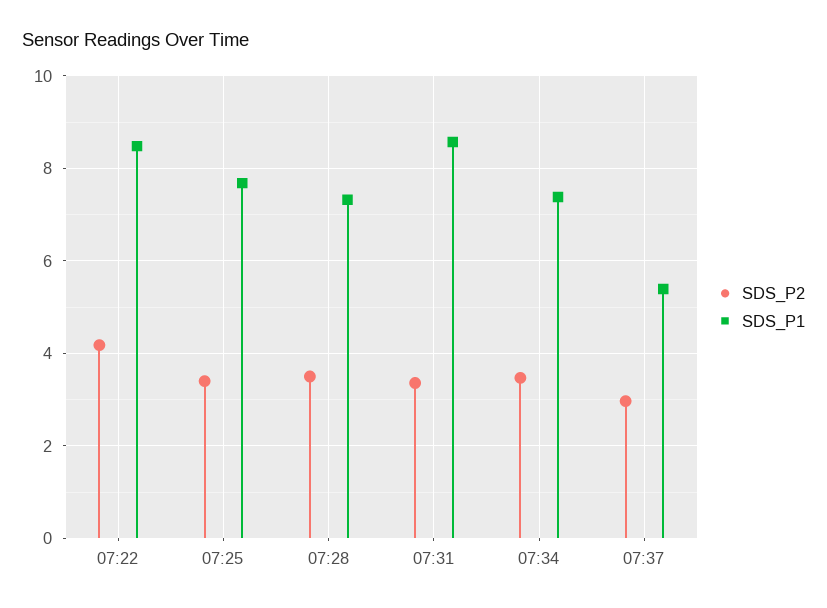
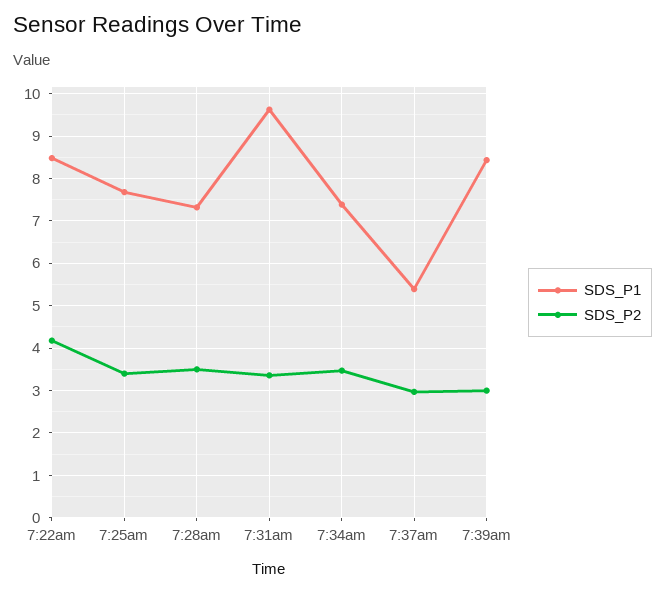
SDS_P1, 07:31: 8.6 -> 9.6
SDS_P1, 7:39am: none -> 8.4
SDS_P2, 7:39am: none -> 3

